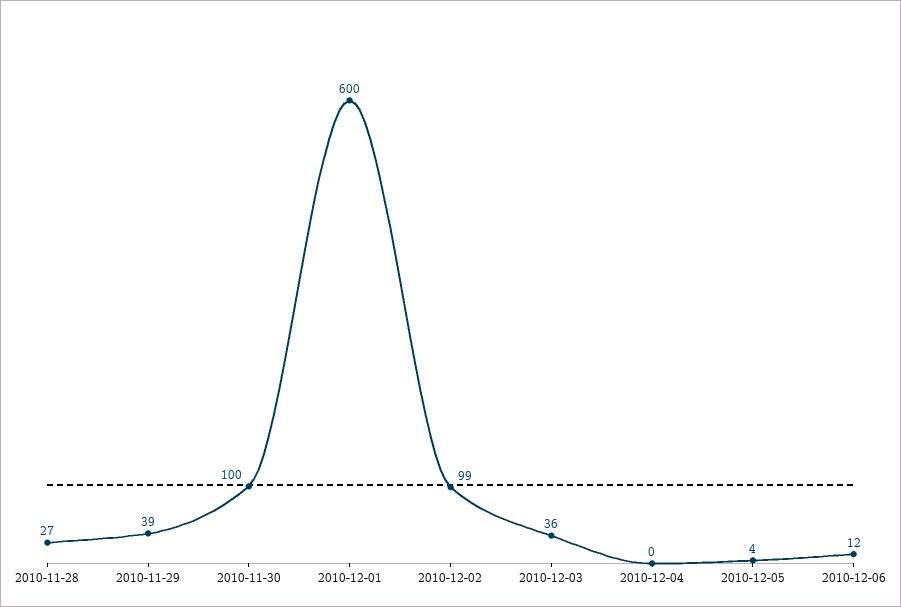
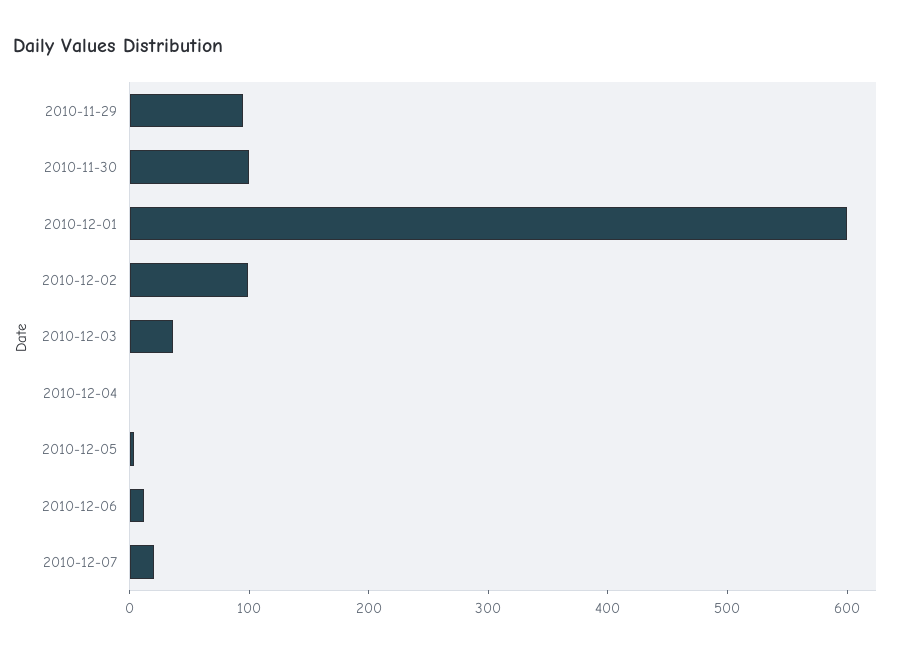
2010-11-28: 27 -> none
2010-11-29: 39 -> 100
2010-12-07: none -> 20

